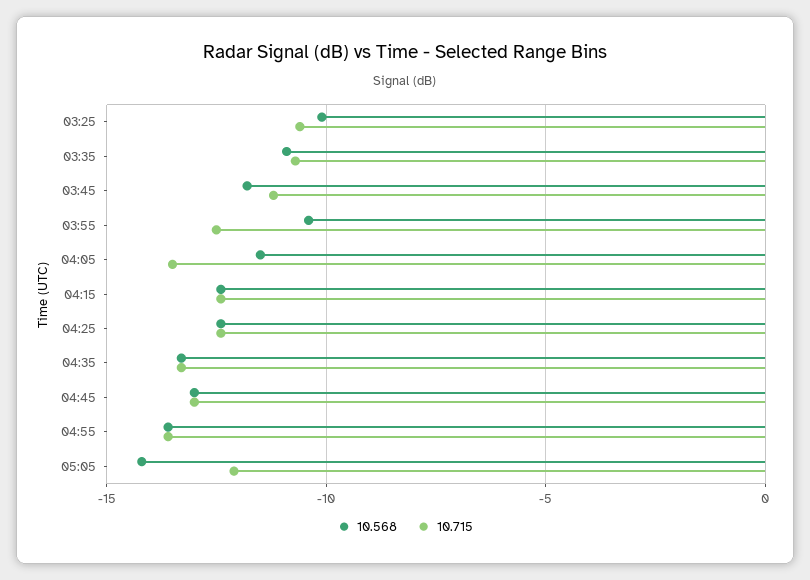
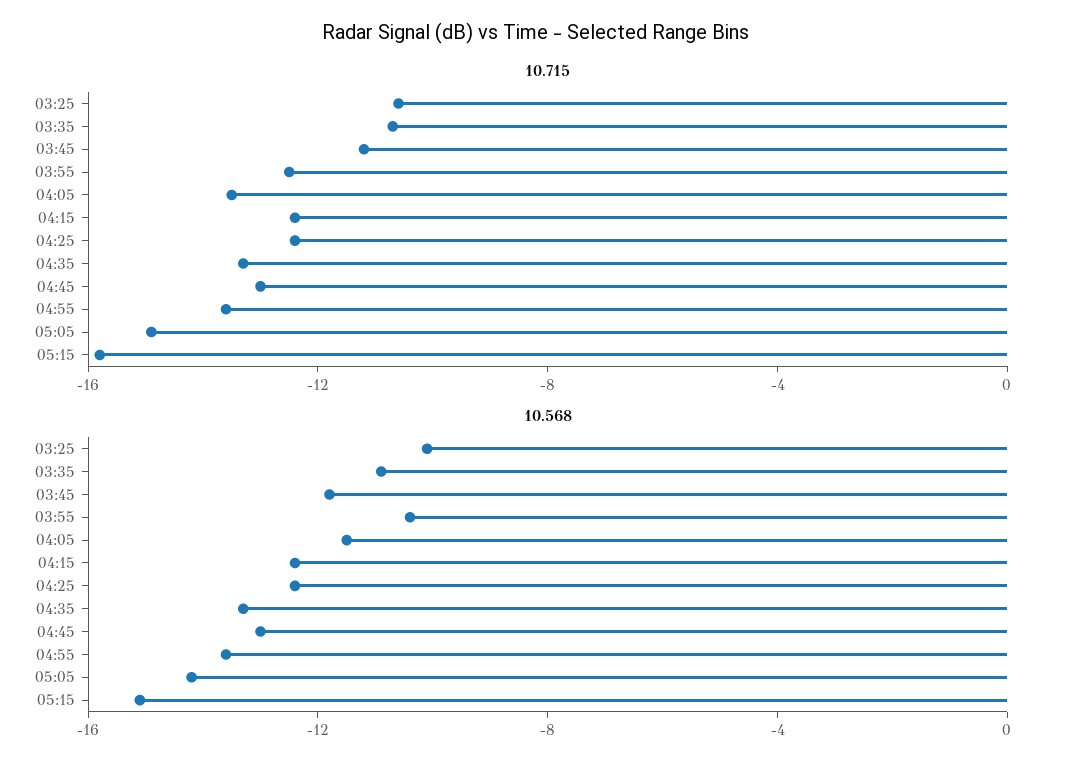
10.715, 05:05: -12 -> -15
10.715, 05:15: none -> -16
10.568, 05:15: none -> -15

